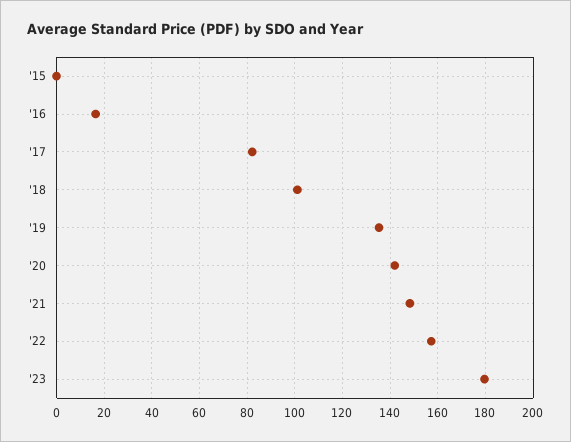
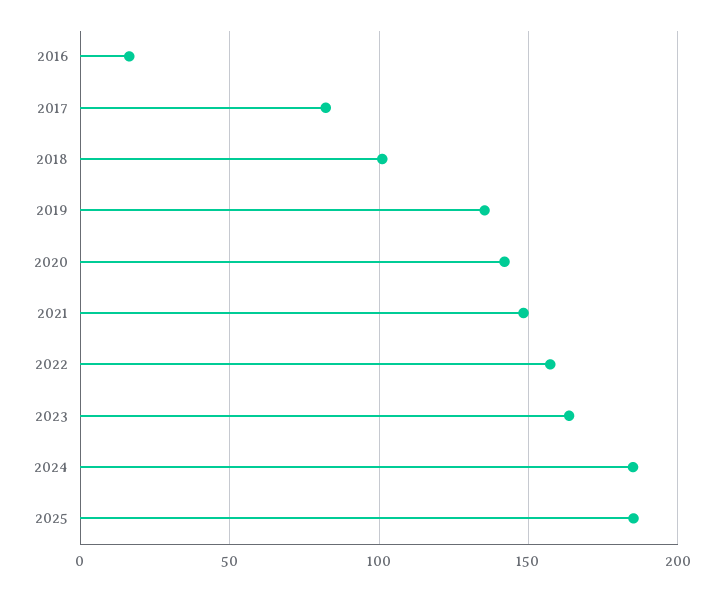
'15: 0 -> none
'23: 180 -> 165
2024: none -> 185
2025: none -> 185

